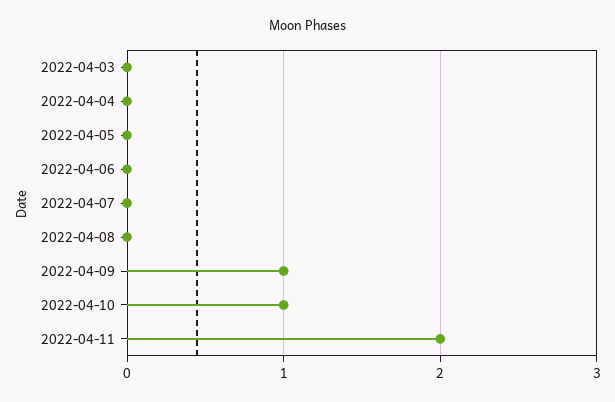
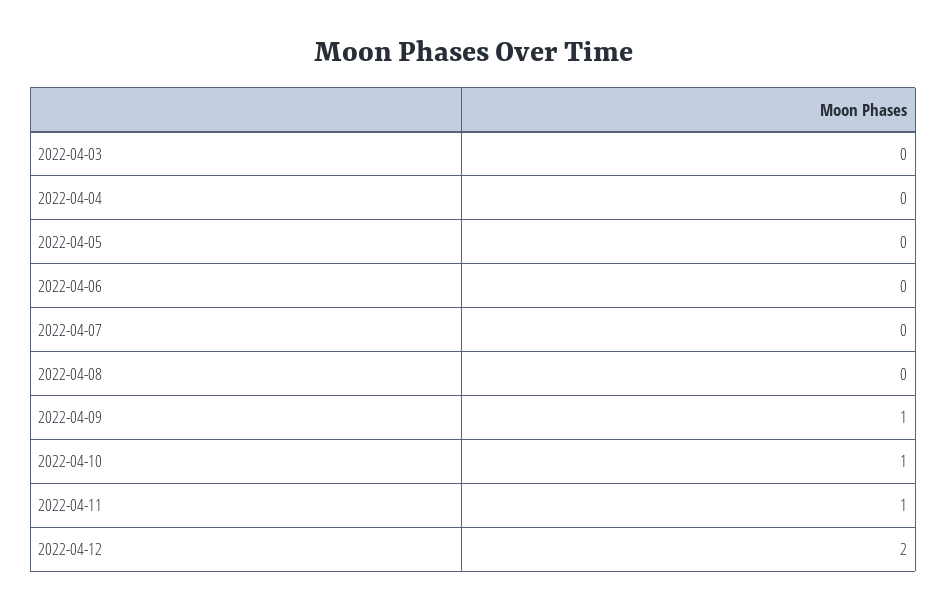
2022-04-11: 2 -> 1
2022-04-12: none -> 2

